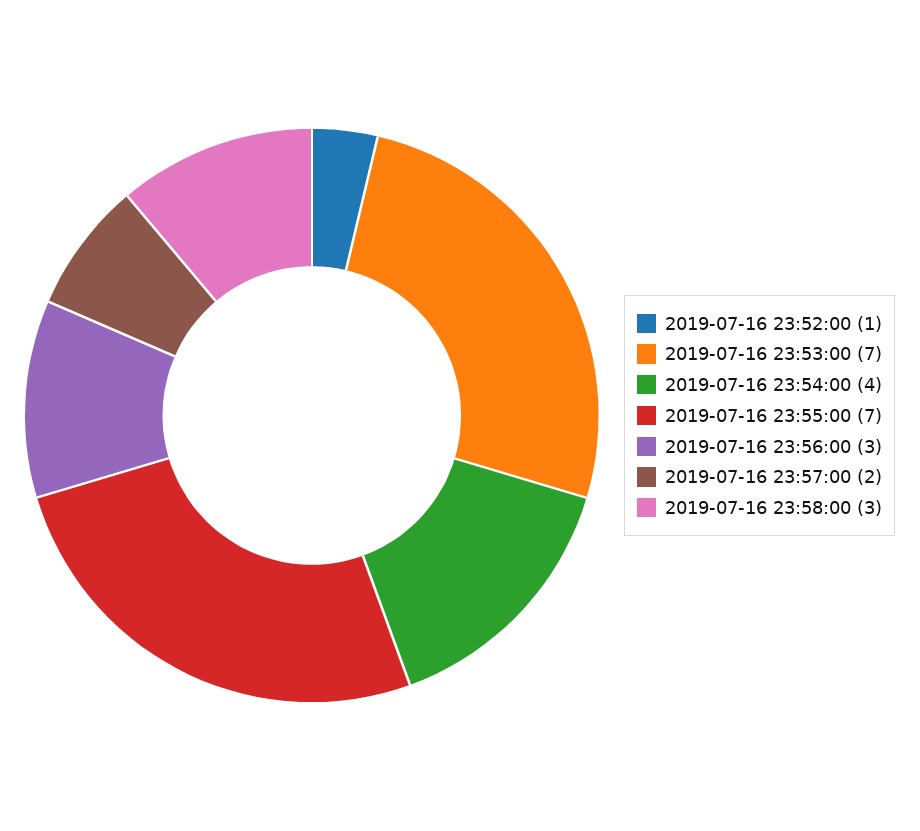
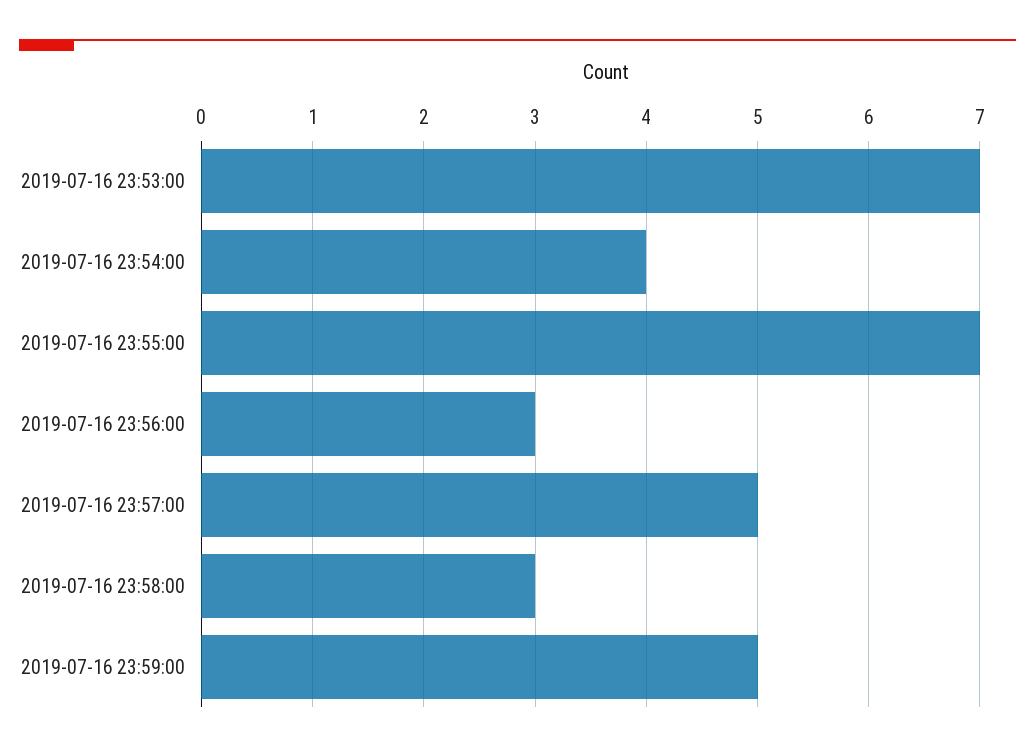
2019-07-16 23:52:00: 1 -> none
2019-07-16 23:57:00: 2 -> 5
2019-07-16 23:59:00: none -> 5

